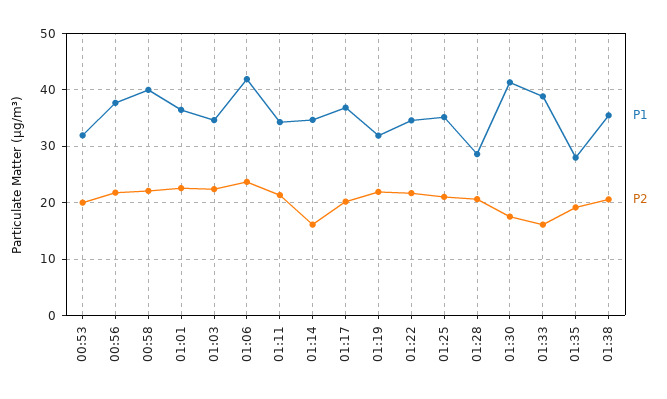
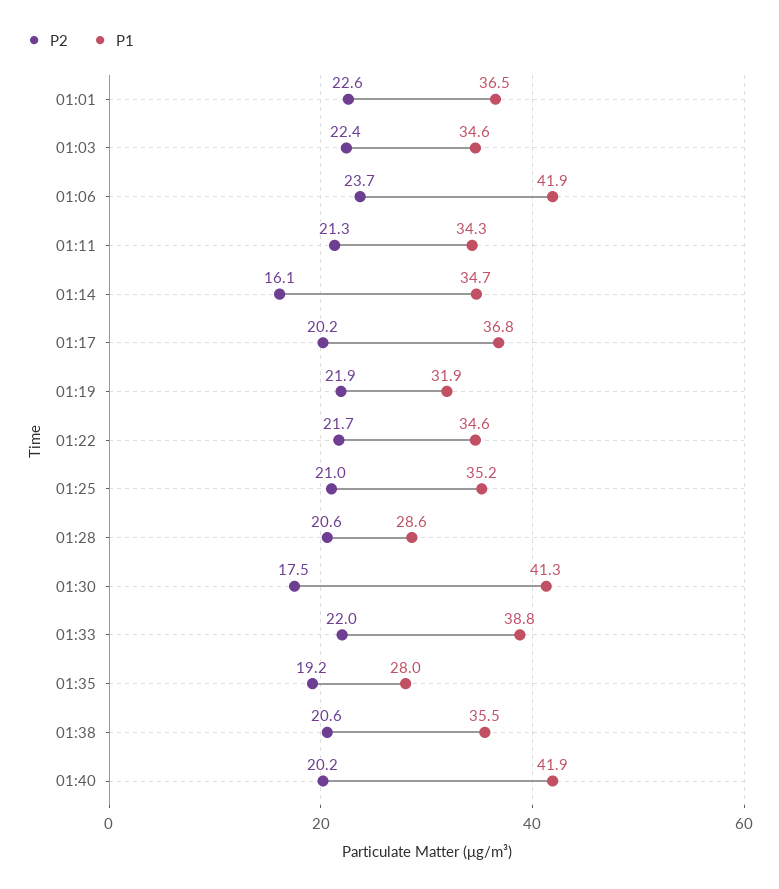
P1, 00:53: 32 -> none
P2, 00:53: 20 -> none
P1, 00:56: 38 -> none
P2, 00:56: 22 -> none
P1, 00:58: 40 -> none
P2, 00:58: 22 -> none
P2, 01:33: 16 -> 22
P2, 01:40: none -> 20.2
P1, 01:40: none -> 41.9

